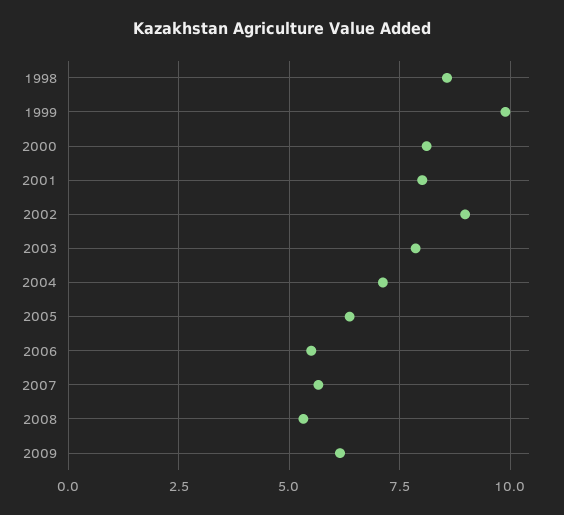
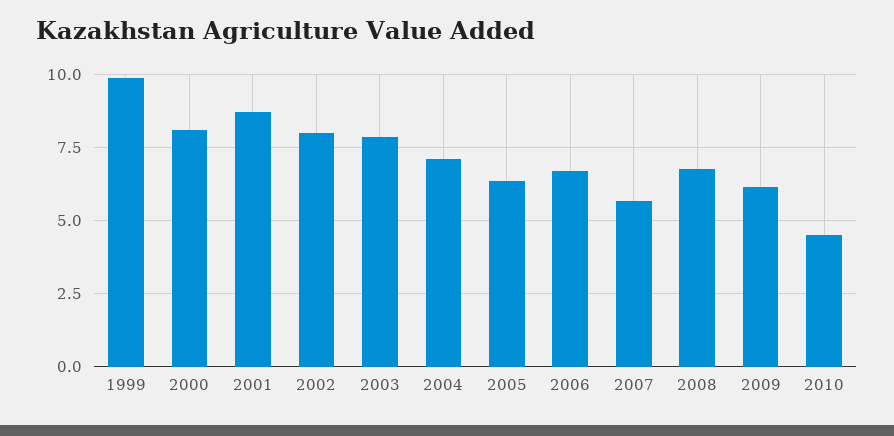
1998: 8.5 -> none
2001: 8 -> 8.75
2002: 9 -> 8
2006: 5.5 -> 6.75
2008: 5.25 -> 6.75
2010: none -> 4.5

